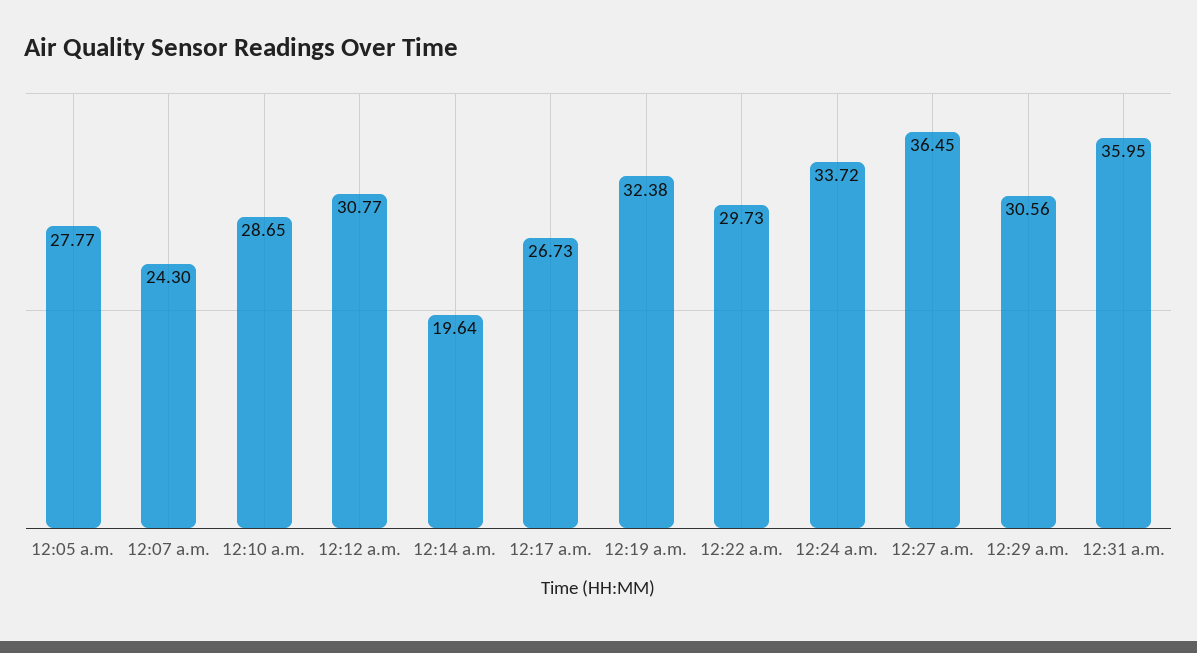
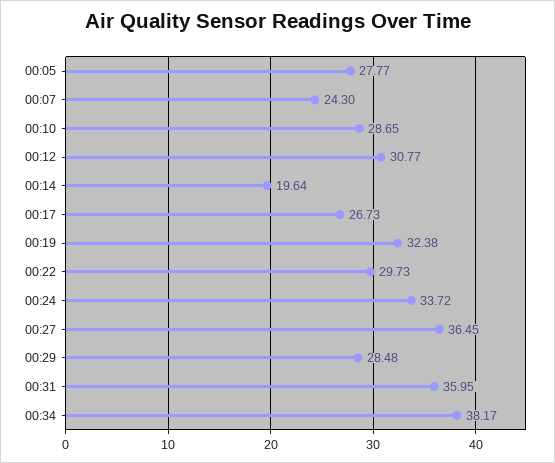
12:29 a.m.: 30.56 -> 28.48
00:34: none -> 38.17

